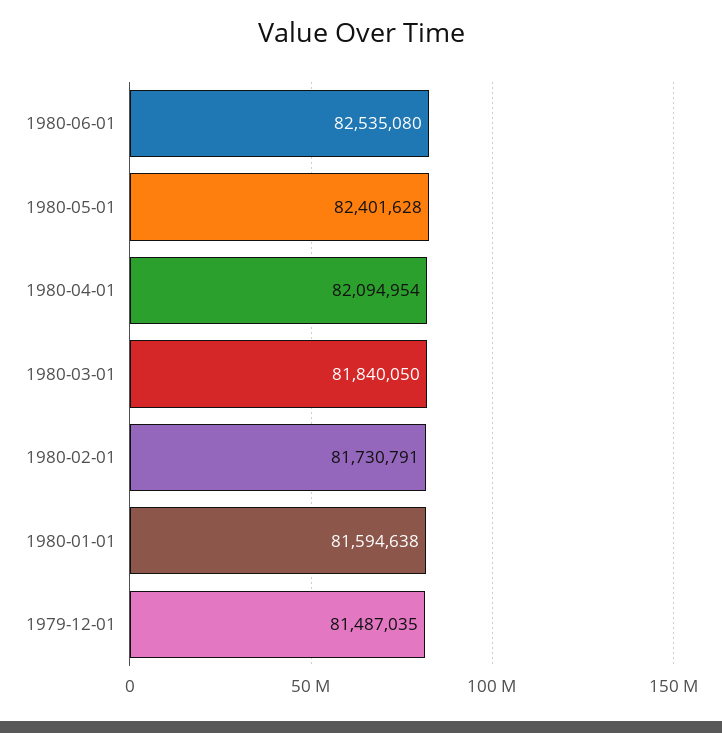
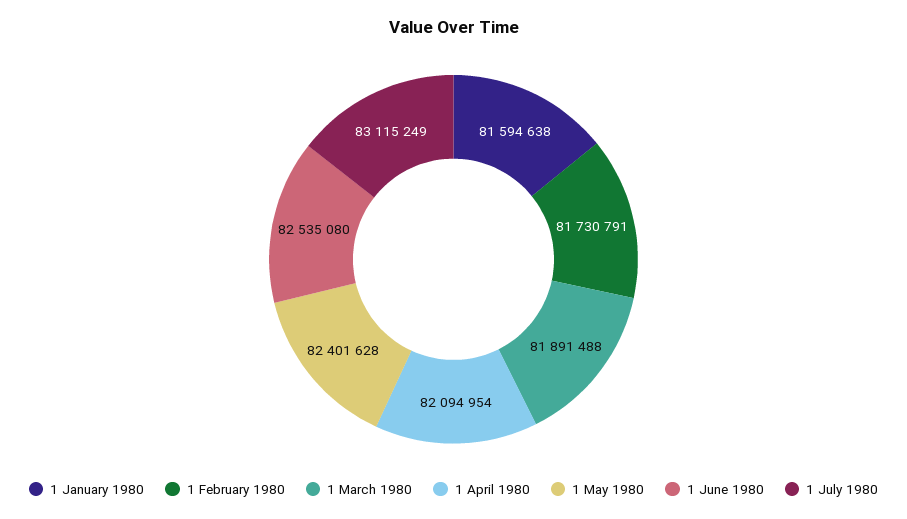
1980-03-01: 81840050 -> 81891488
1979-12-01: 81487035 -> none
1 July 1980: none -> 83115249

